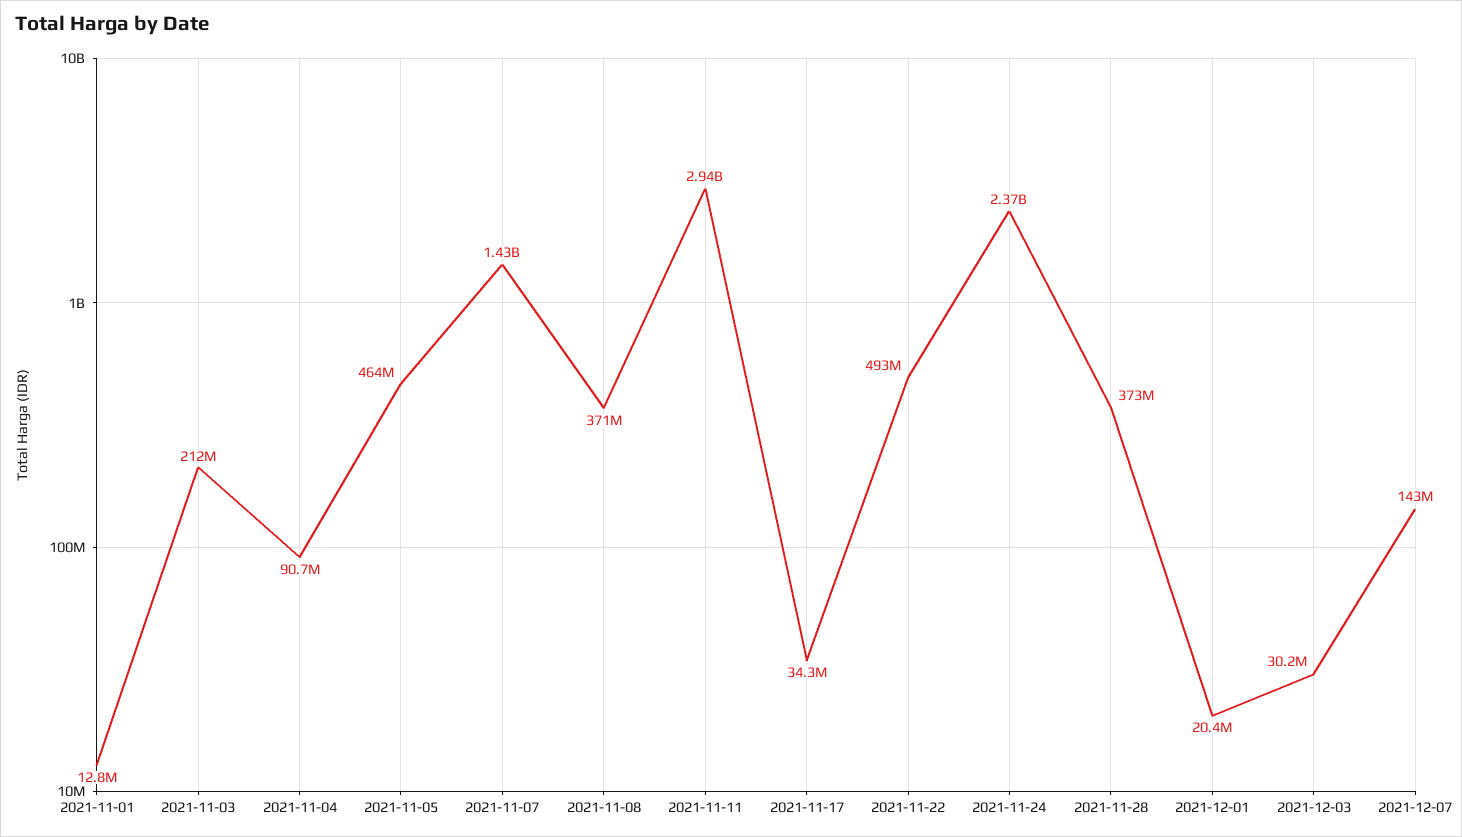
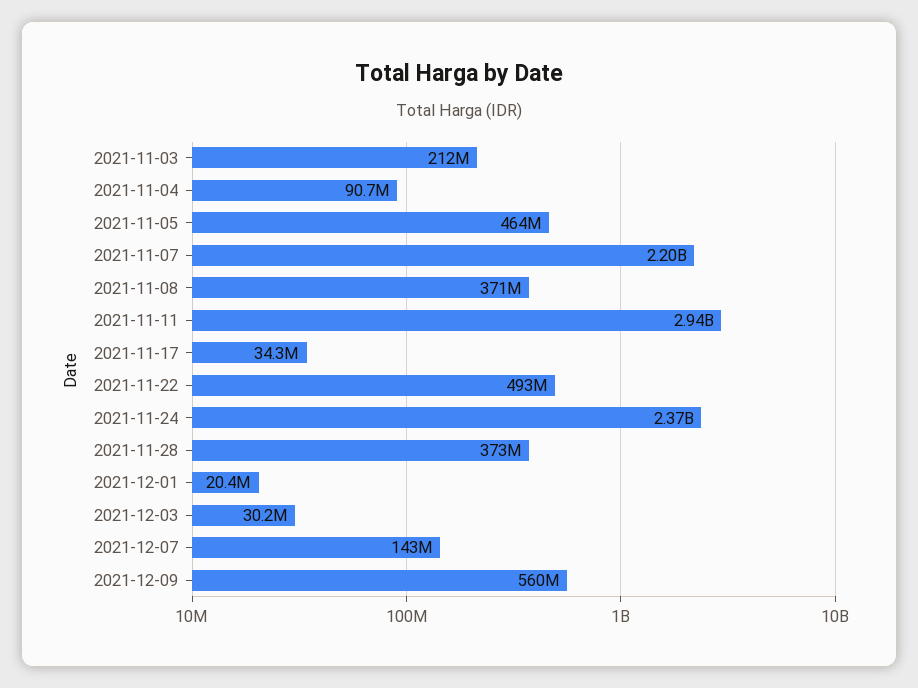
2021-11-01: 12800000 -> none
2021-11-07: 1430000000 -> 2200000000
2021-12-09: none -> 560000000

